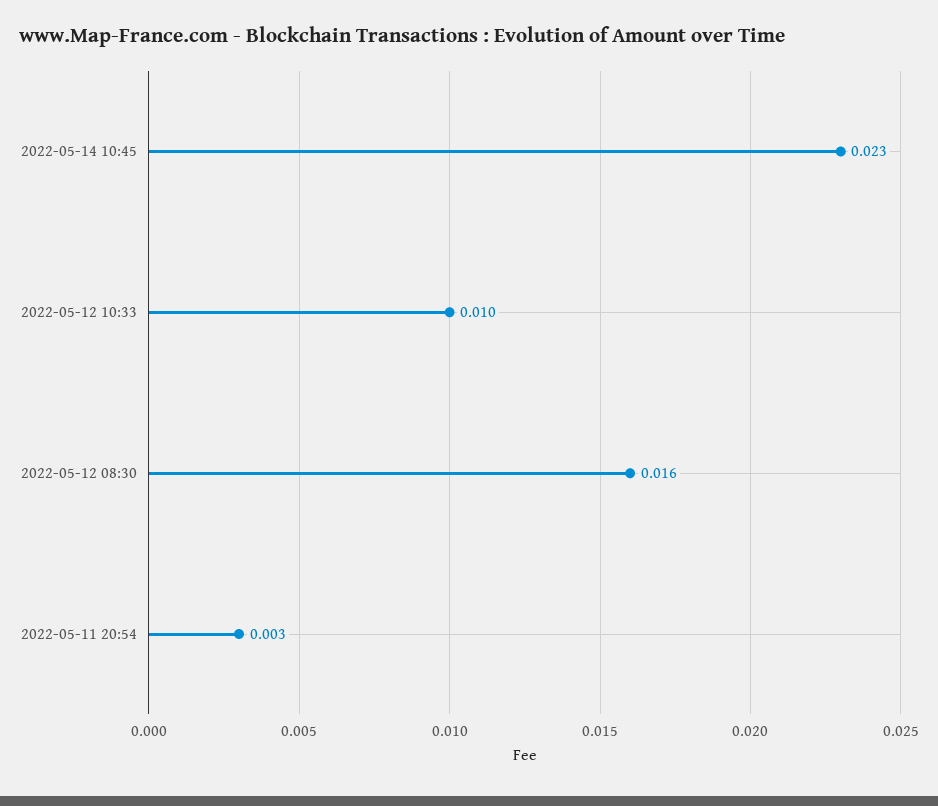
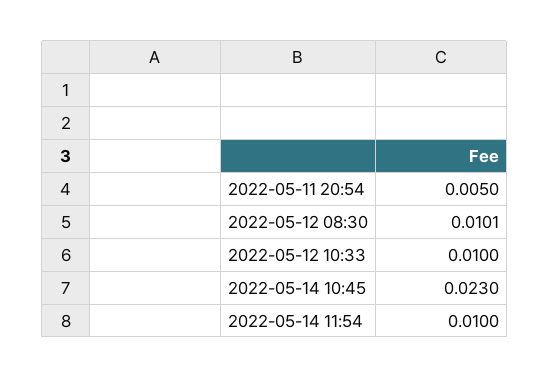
2022-05-12 08:30: 0.016 -> 0.0101
2022-05-11 20:54: 0.003 -> 0.005
2022-05-14 11:54: none -> 0.01

